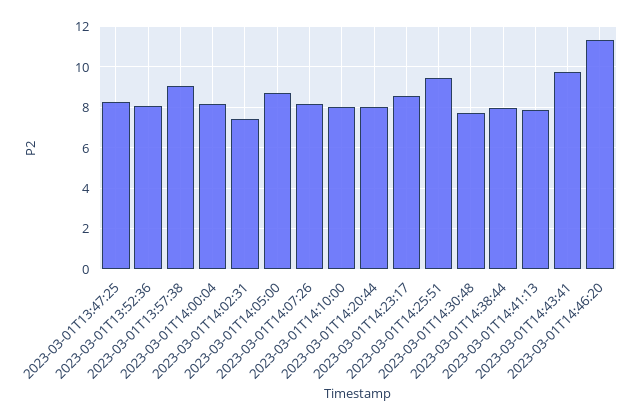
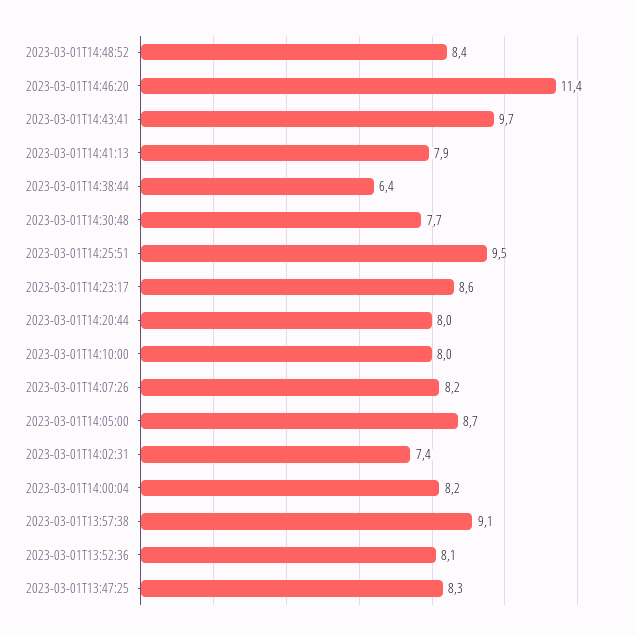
2023-03-01T14:38:44: 8 -> 6.4
2023-03-01T14:48:52: none -> 8.4

